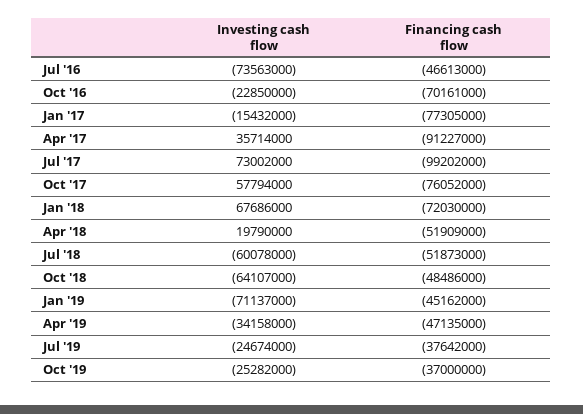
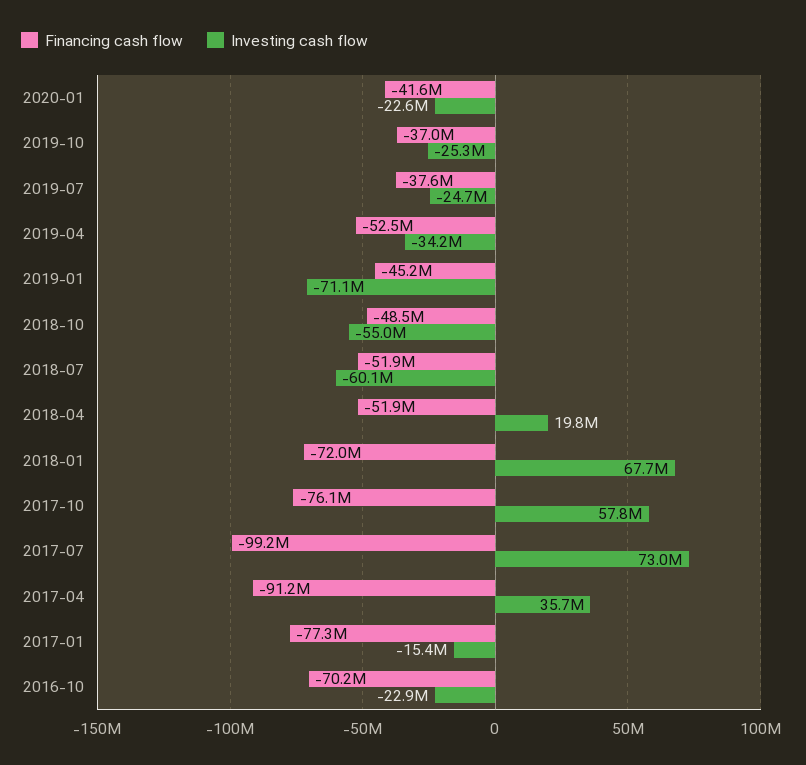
Investing cash flow, Jul '16: -73563000 -> none
Financing cash flow, Jul '16: -46613000 -> none
Investing cash flow, Oct '18: -64107000 -> -55000000
Financing cash flow, Apr '19: -47135000 -> -52500000
Financing cash flow, 2020-01: none -> -41600000
Investing cash flow, 2020-01: none -> -22600000

